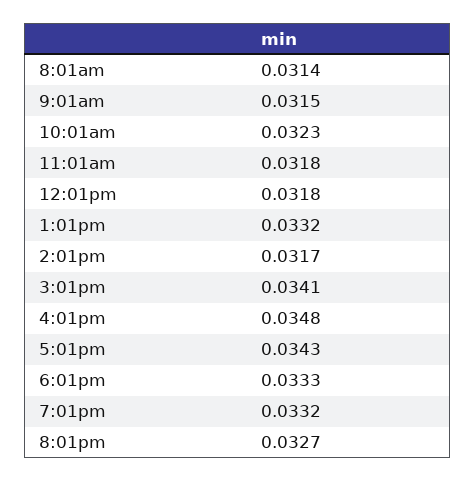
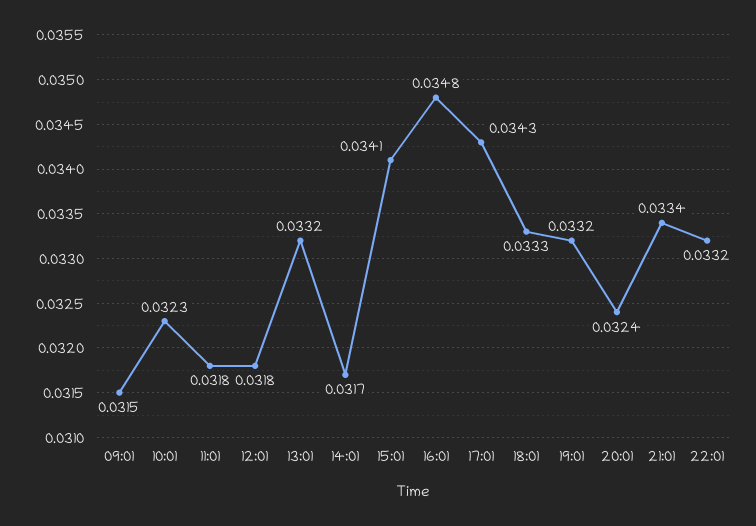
8:01am: 0.0314 -> none
8:01pm: 0.0327 -> 0.0324
21:01: none -> 0.0334
22:01: none -> 0.0332

